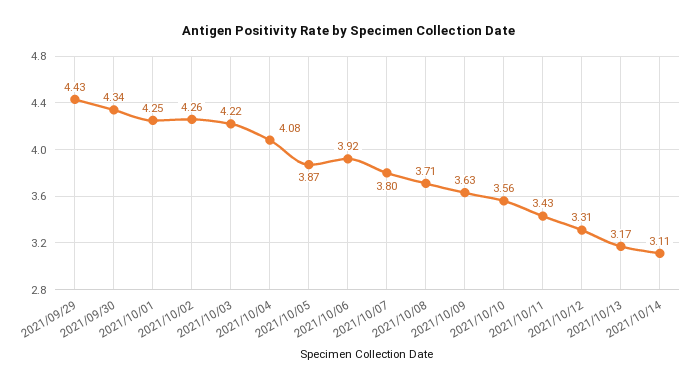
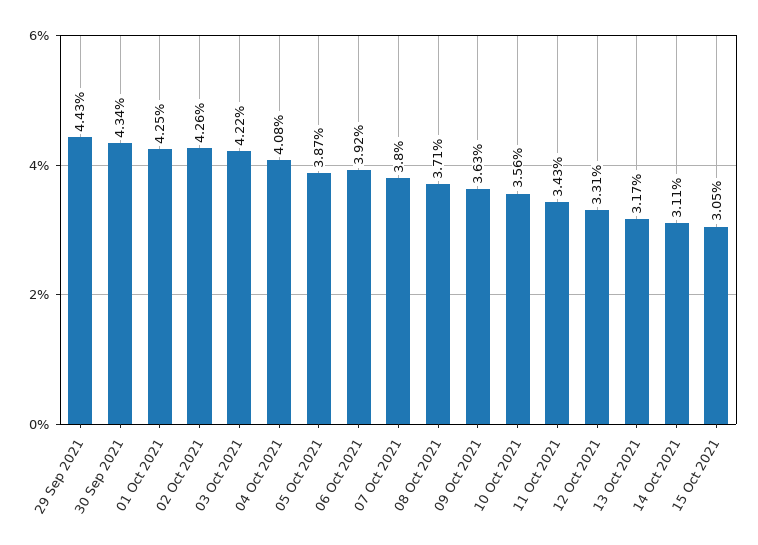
15 Oct 2021: none -> 3.05

